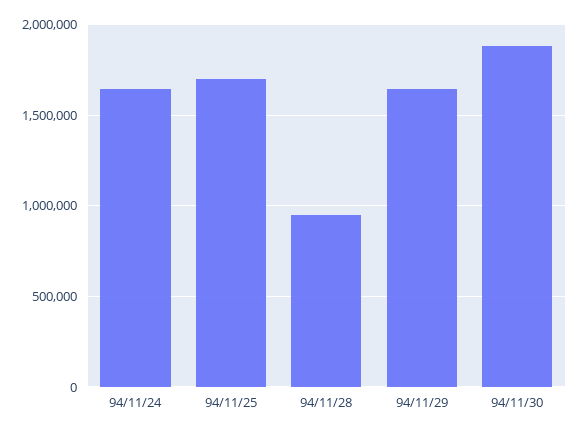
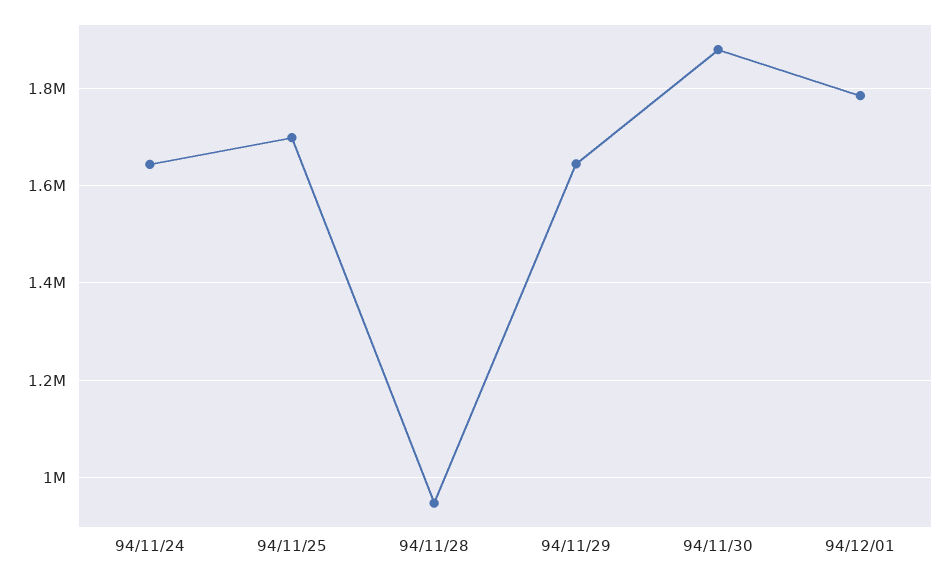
94/12/01: none -> 1780000

